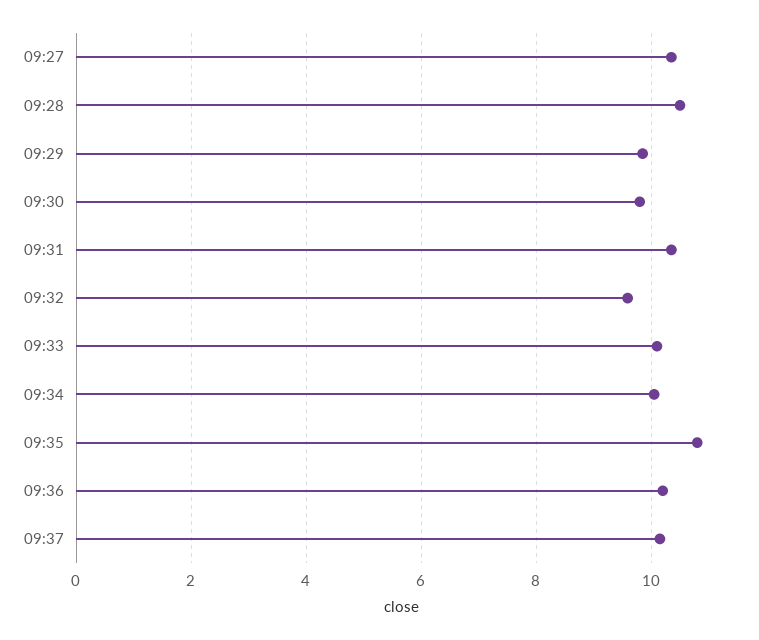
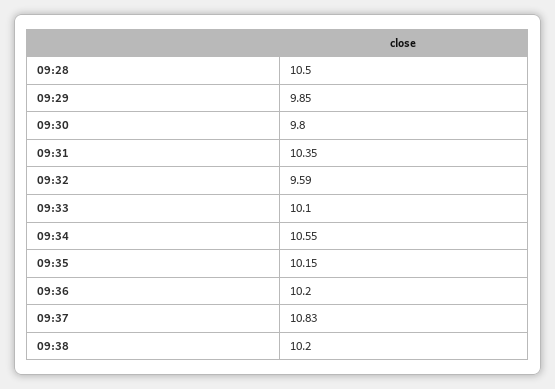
09:27: 10.4 -> none
09:34: 10 -> 10.55
09:35: 10.8 -> 10.15
09:37: 10.2 -> 10.83
09:38: none -> 10.2

